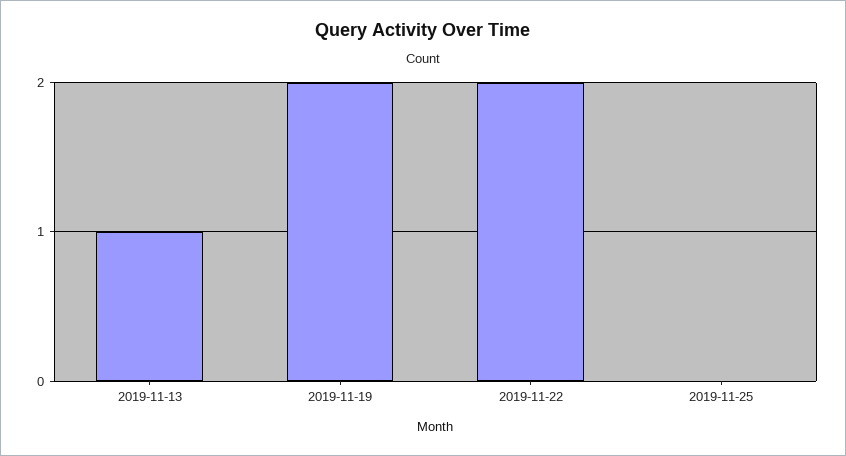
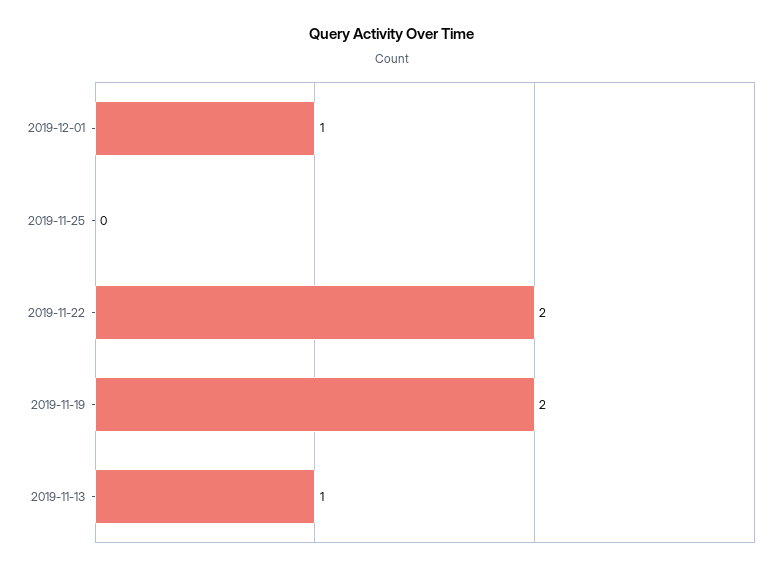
2019-12-01: none -> 1

